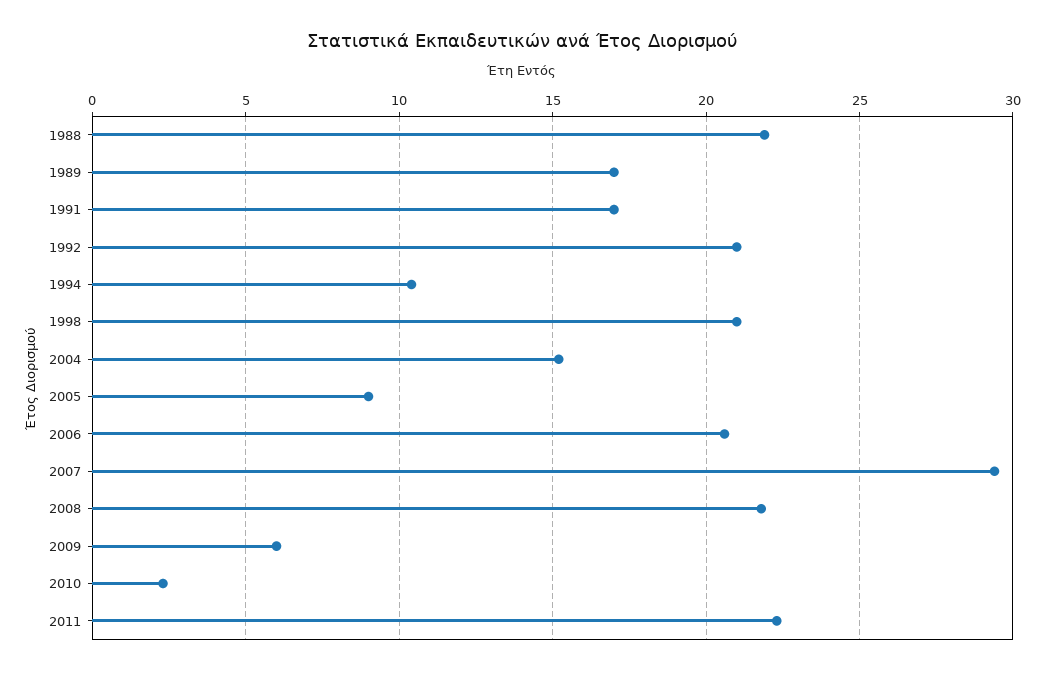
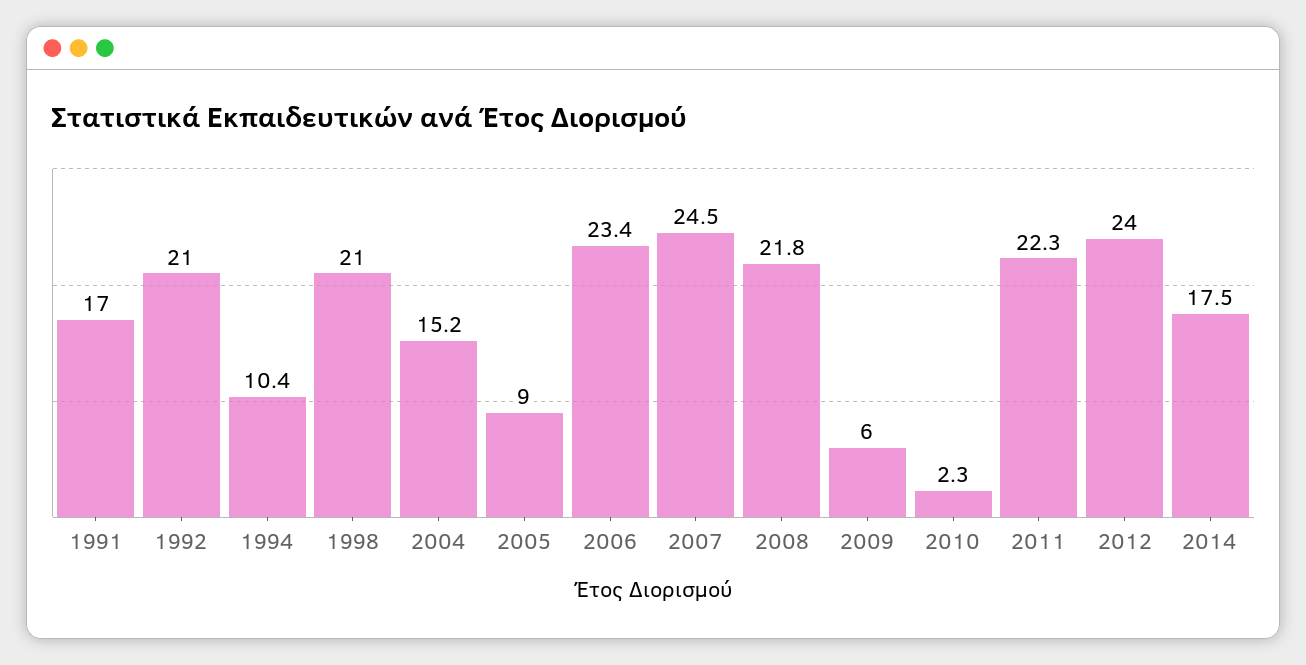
1988: 22 -> none
1989: 17 -> none
2006: 20.5 -> 23.4
2007: 29.5 -> 24.5
2012: none -> 24
2014: none -> 17.5

